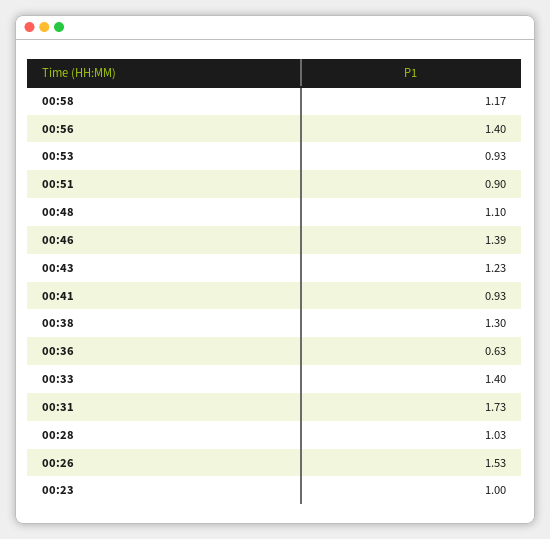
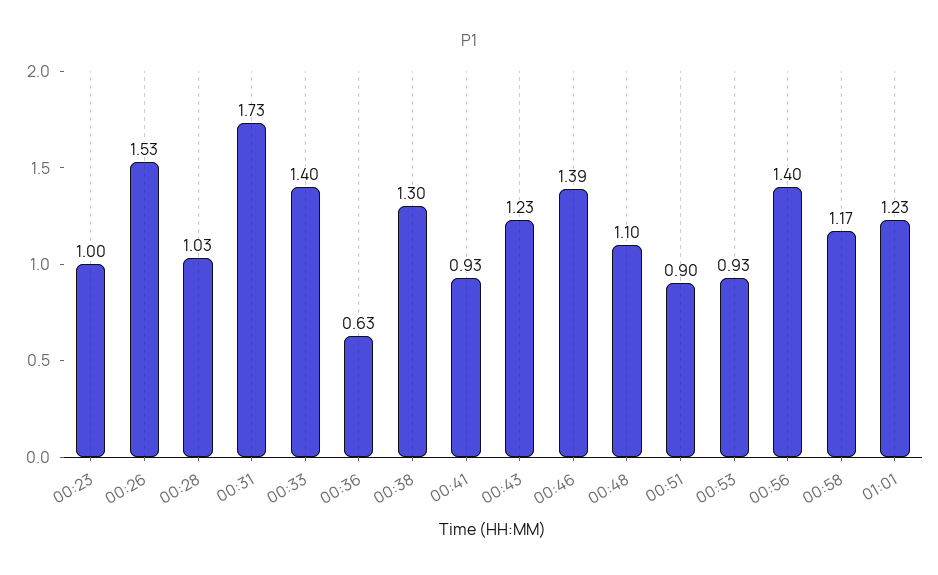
01:01: none -> 1.23

